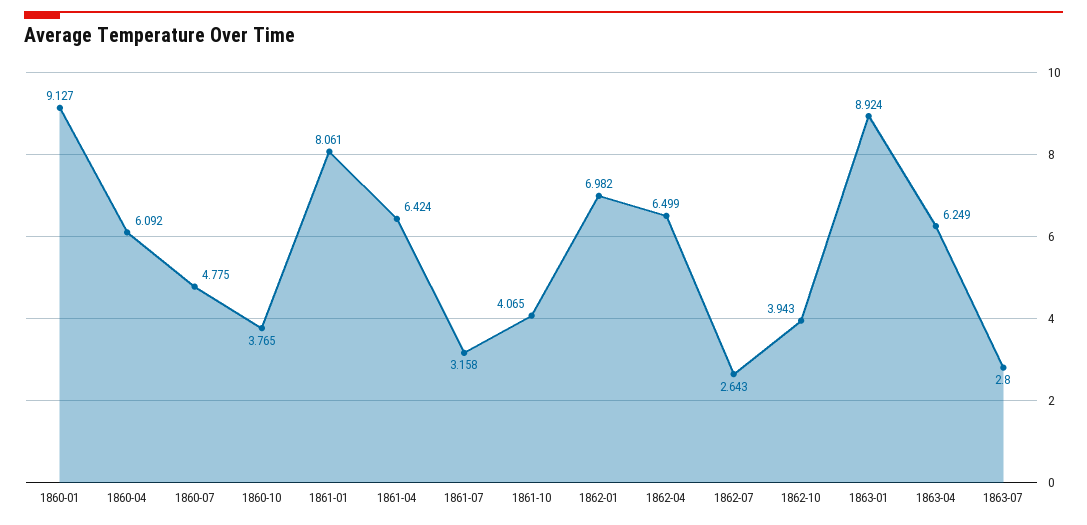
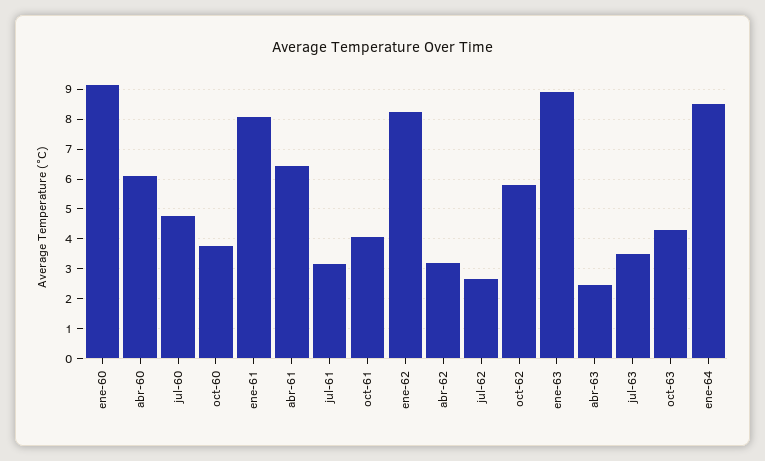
1862-01: 6.982 -> 8.25
1862-04: 6.499 -> 3.25
1862-10: 3.943 -> 5.75
1863-04: 6.249 -> 2.5
1863-07: 2.8 -> 3.5
oct-63: none -> 4.25
ene-64: none -> 8.5

